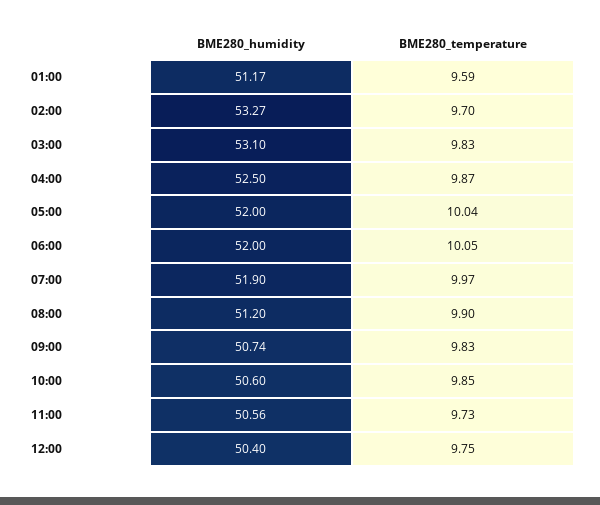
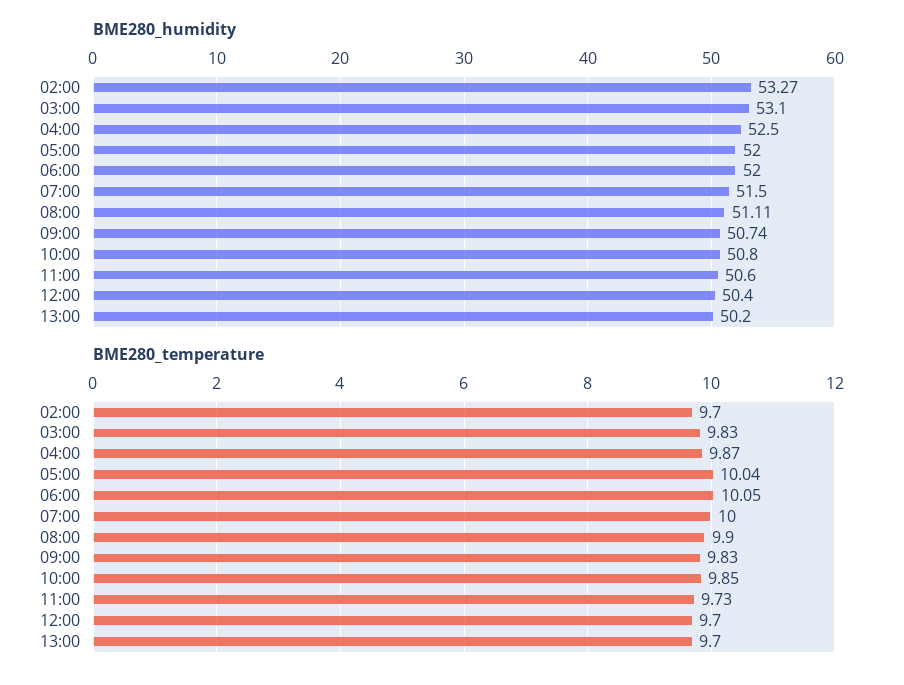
BME280_humidity, 01:00: 51.17 -> none
BME280_temperature, 01:00: 9.59 -> none
BME280_humidity, 07:00: 51.9 -> 51.5
BME280_temperature, 07:00: 9.97 -> 10
BME280_humidity, 08:00: 51.2 -> 51.11
BME280_humidity, 10:00: 50.6 -> 50.8
BME280_humidity, 11:00: 50.56 -> 50.6
BME280_temperature, 12:00: 9.75 -> 9.7
BME280_humidity, 13:00: none -> 50.2
BME280_temperature, 13:00: none -> 9.7

